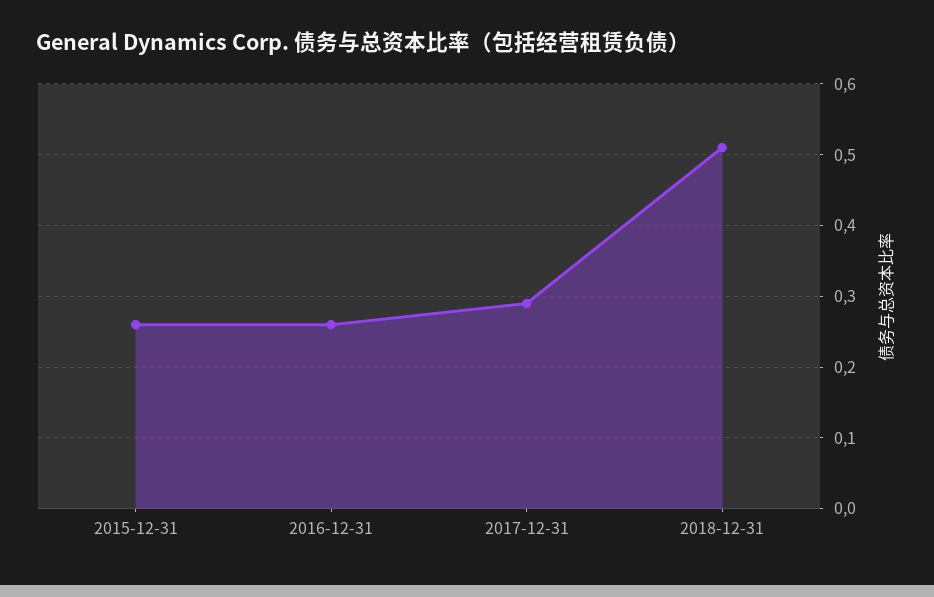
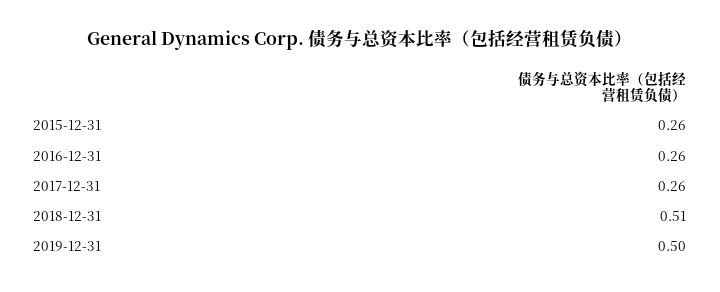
2017-12-31: 0.29 -> 0.26
2019-12-31: none -> 0.5

